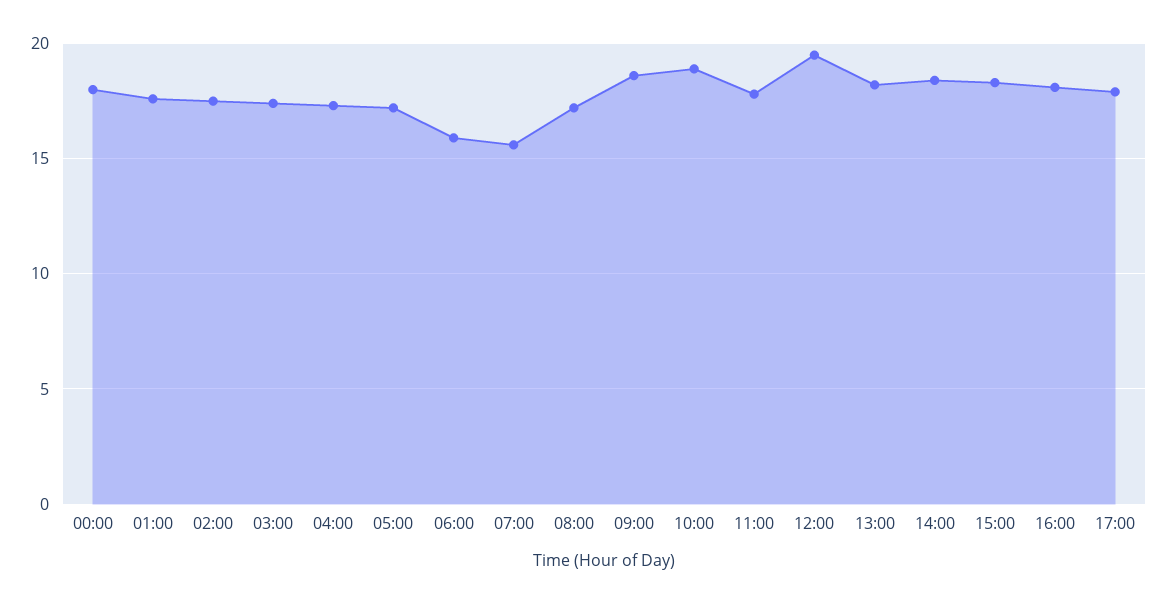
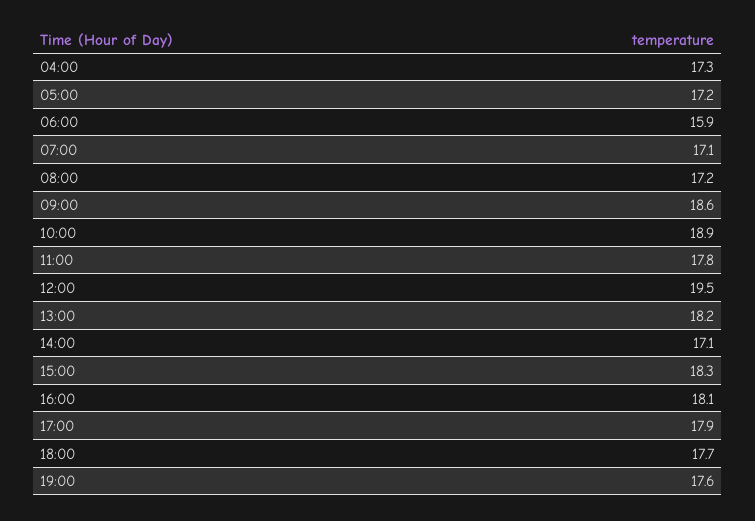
00:00: 18 -> none
01:00: 17.5 -> none
02:00: 17.5 -> none
03:00: 17.5 -> none
07:00: 15.5 -> 17.1
14:00: 18.5 -> 17.1
18:00: none -> 17.7
19:00: none -> 17.6

